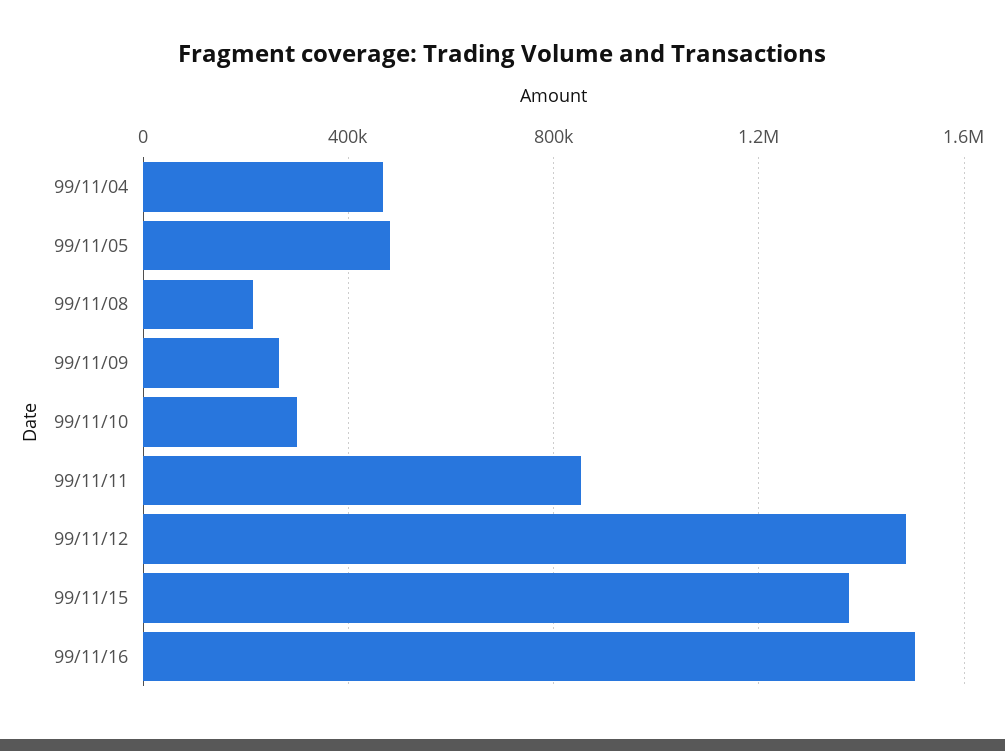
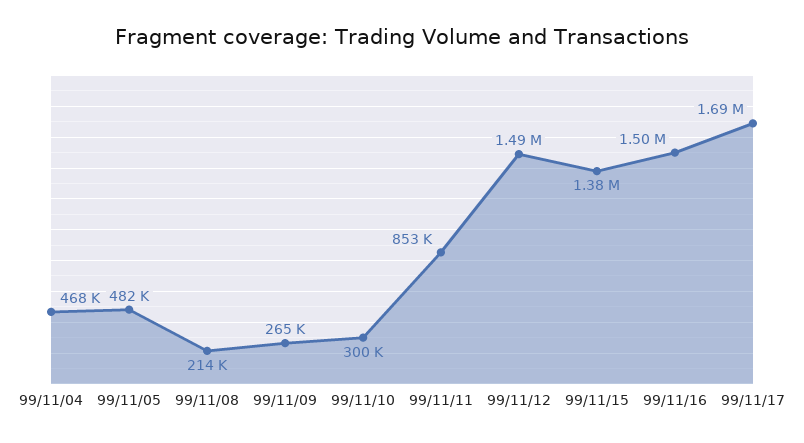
99/11/17: none -> 1690000

